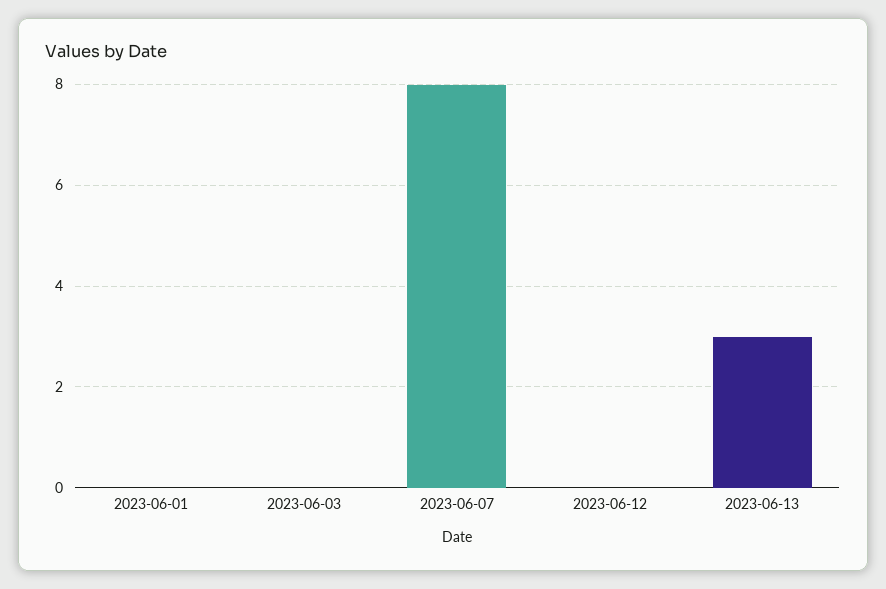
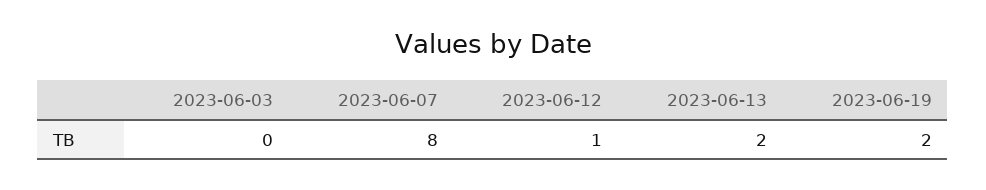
2023-06-01: 0 -> none
2023-06-12: 0 -> 1
2023-06-13: 3 -> 2
2023-06-19: none -> 2

